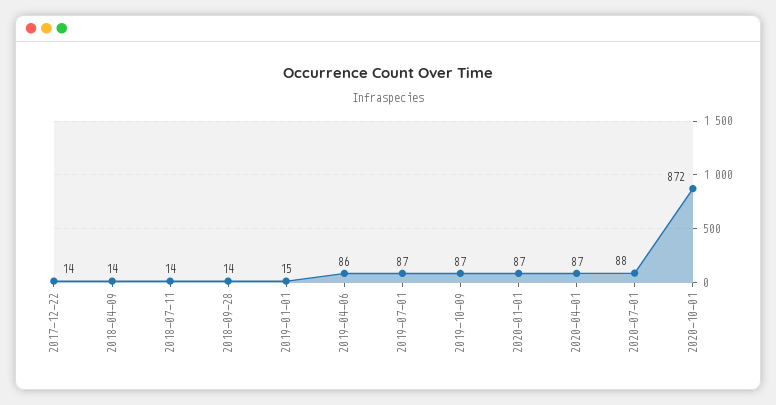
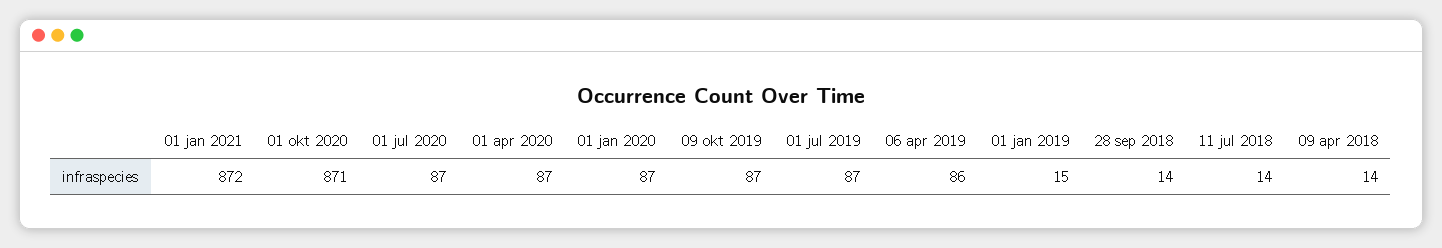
2017-12-22: 14 -> none
2020-07-01: 88 -> 87
2020-10-01: 872 -> 871
01 jan 2021: none -> 872

